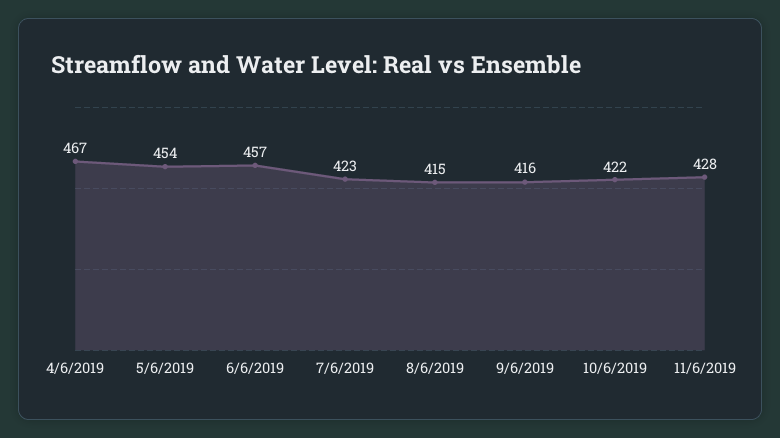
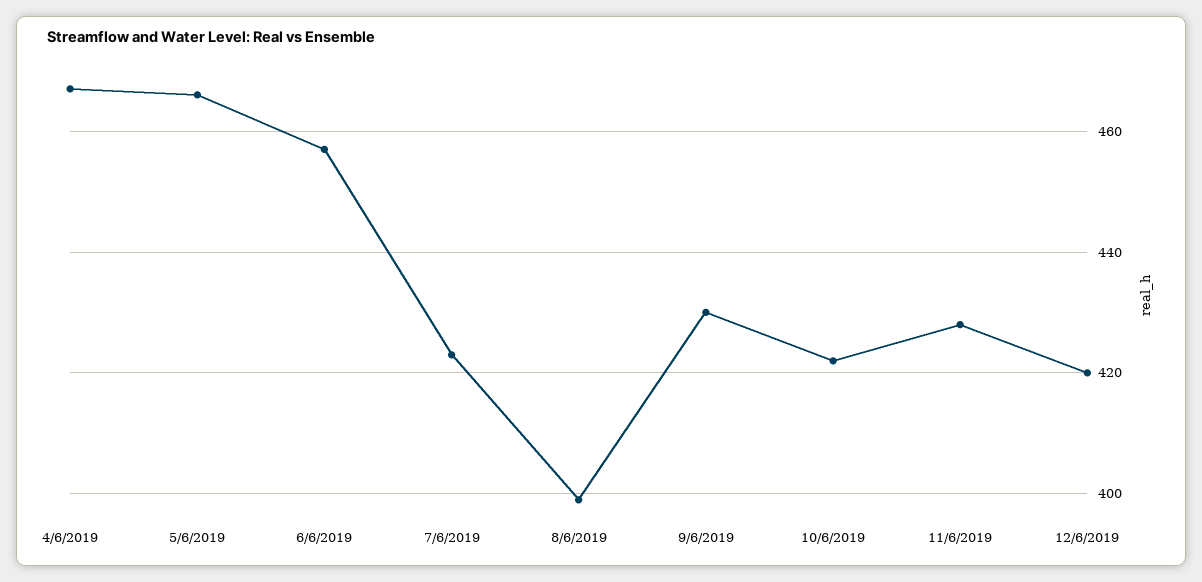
5/6/2019: 454 -> 465
8/6/2019: 415 -> 400
9/6/2019: 416 -> 430
12/6/2019: none -> 420

